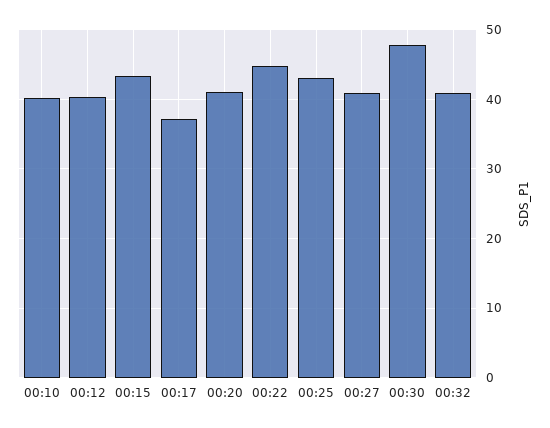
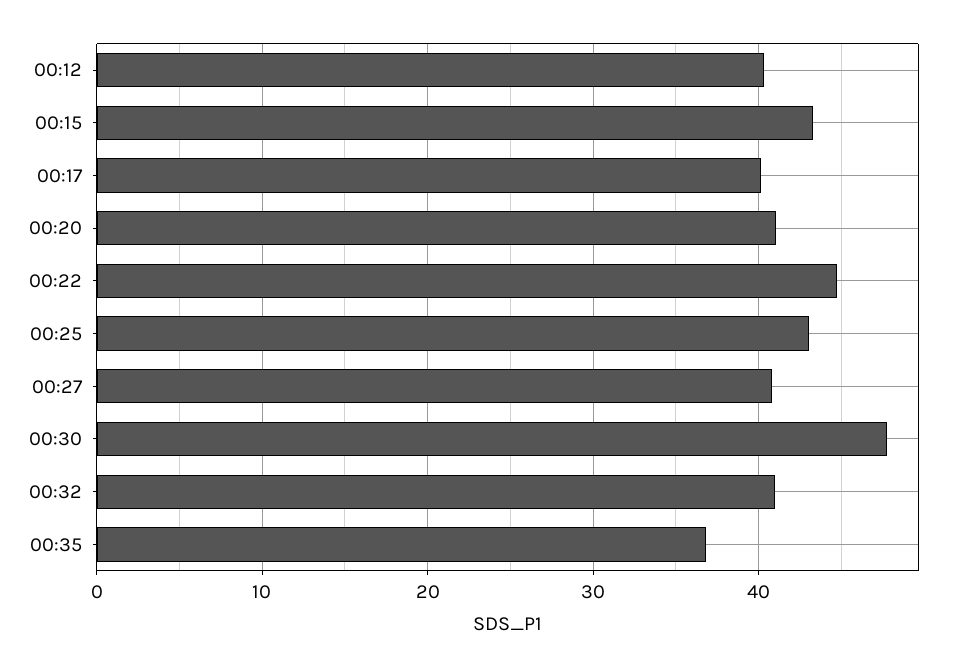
00:10: 40 -> none
00:17: 37 -> 40
00:35: none -> 37

